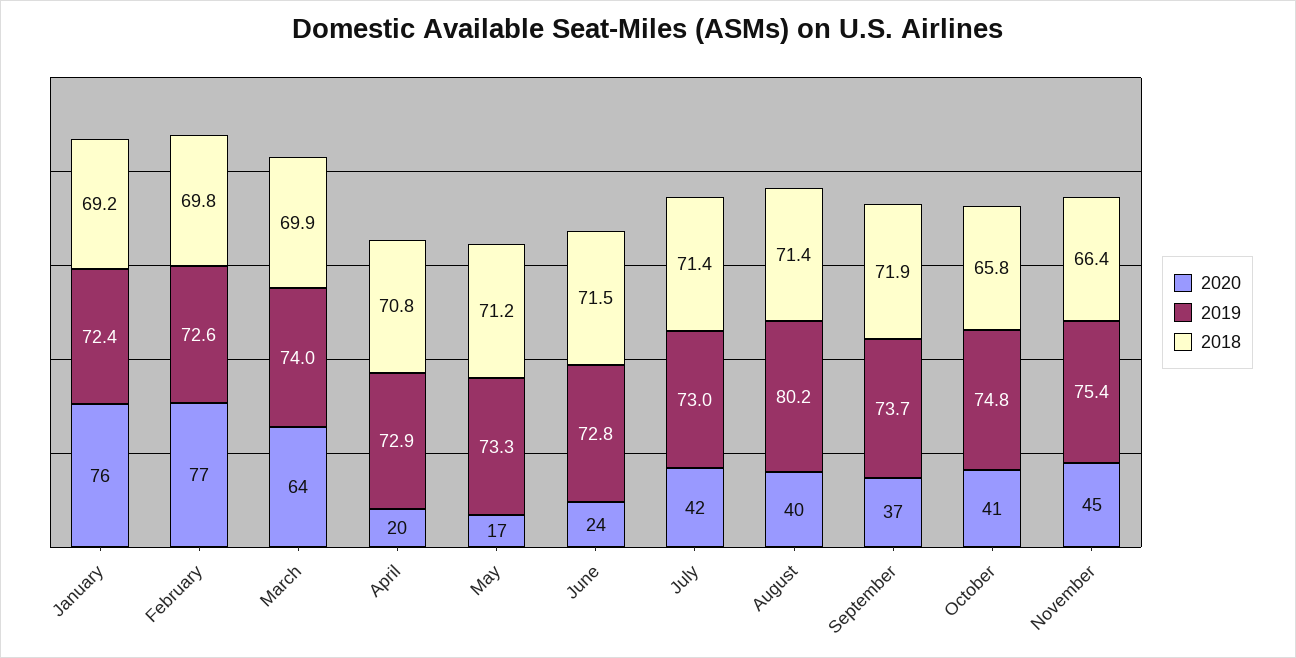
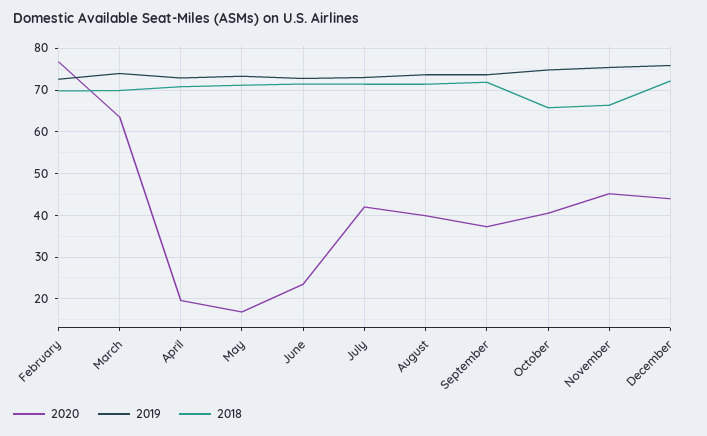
2020, January: 76 -> none
2019, January: 72.4 -> none
2018, January: 69.2 -> none
2019, August: 80.2 -> 74
2020, December: none -> 44
2019, December: none -> 76
2018, December: none -> 72

